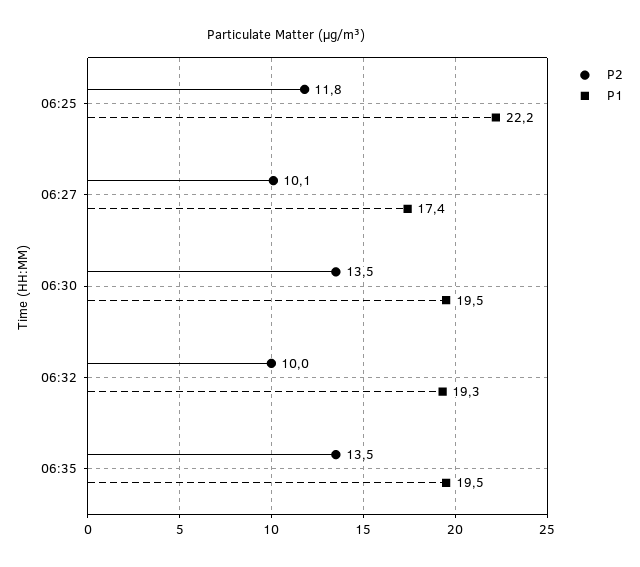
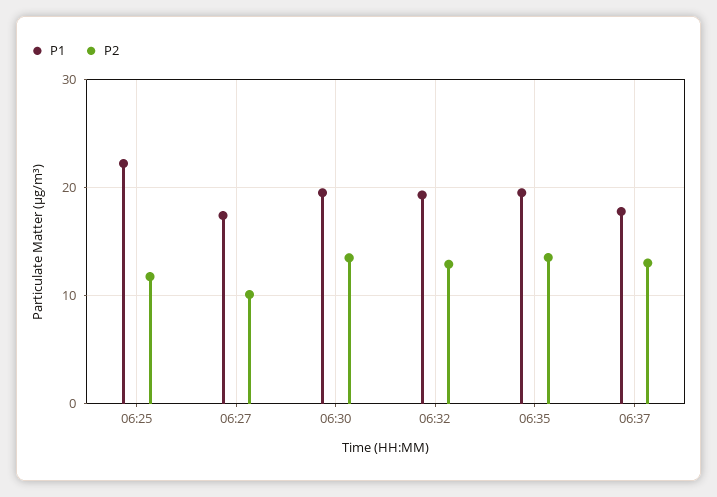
P2, 06:32: 10 -> 13
P1, 06:37: none -> 18
P2, 06:37: none -> 13

